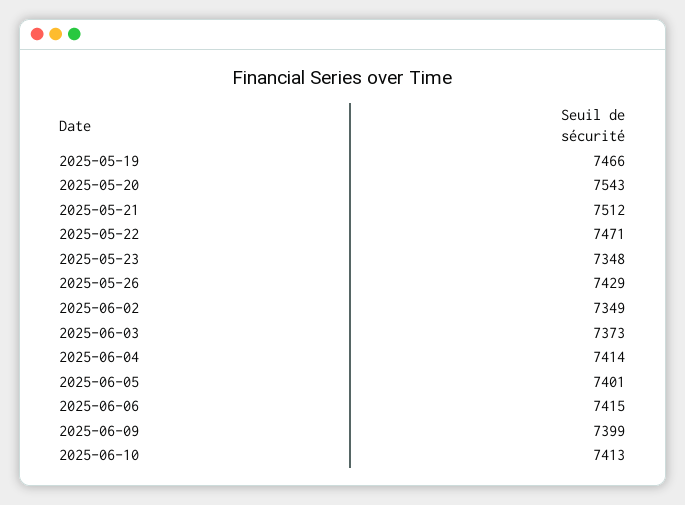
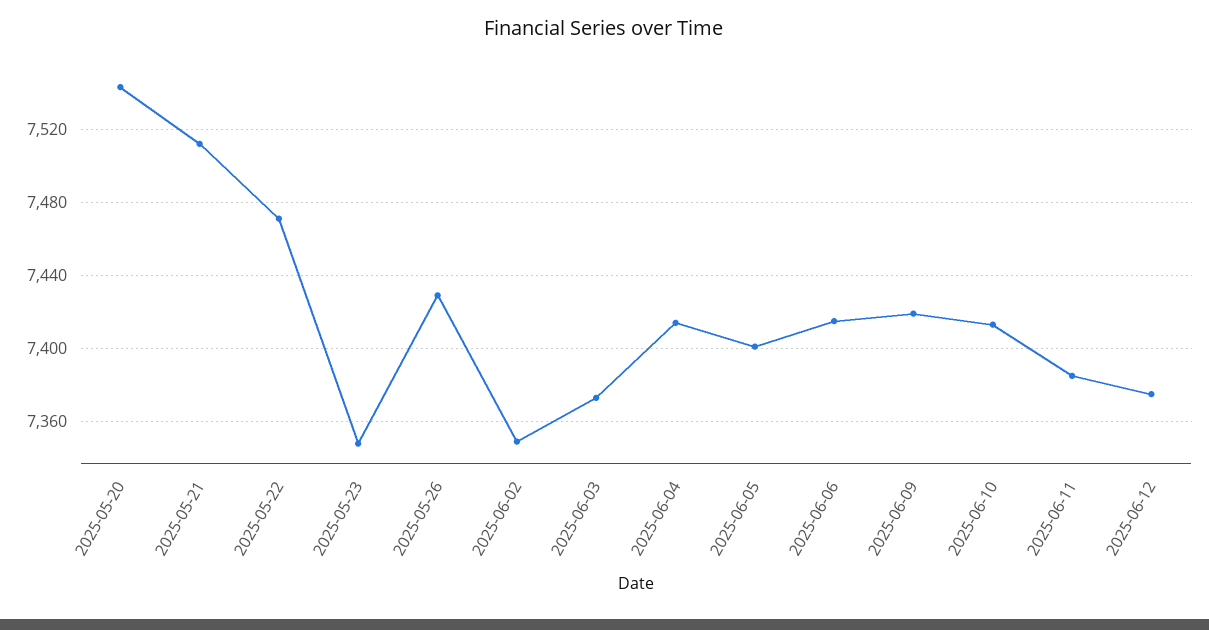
2025-05-19: 7466 -> none
2025-06-09: 7399 -> 7420
2025-06-11: none -> 7385
2025-06-12: none -> 7375

